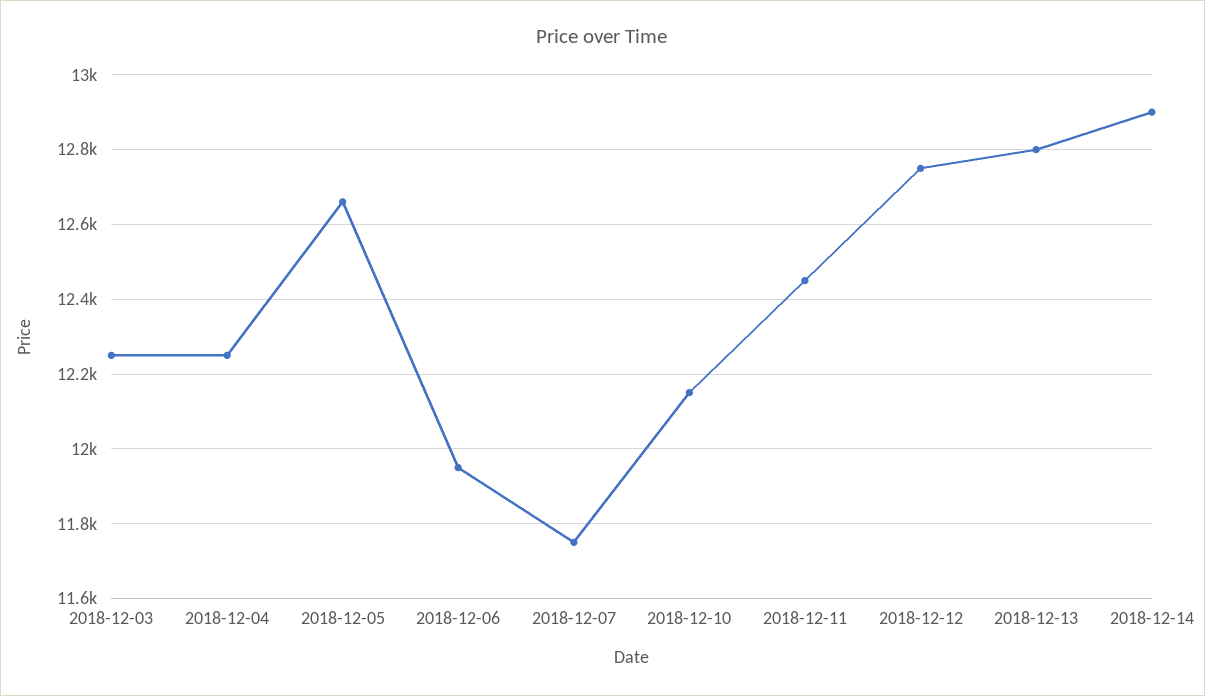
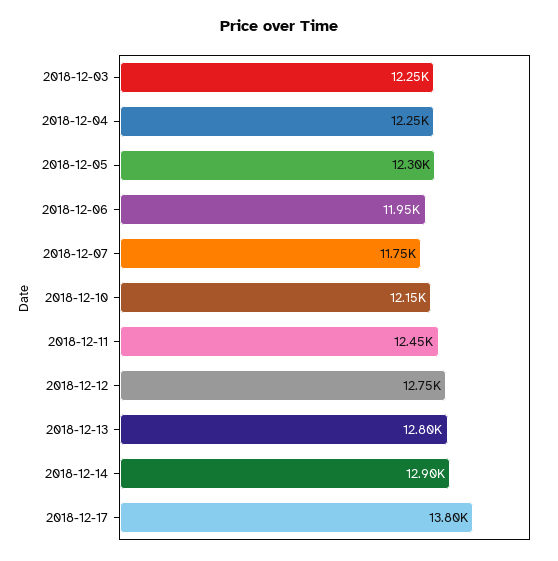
2018-12-05: 12660 -> 12300
2018-12-17: none -> 13800

